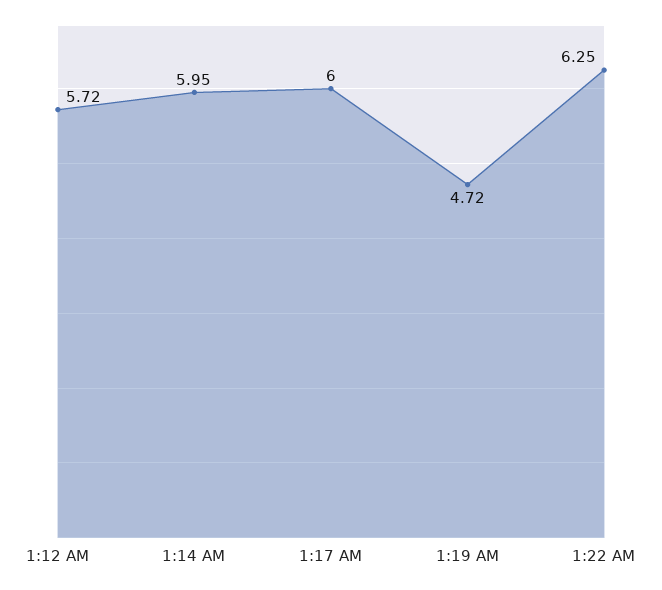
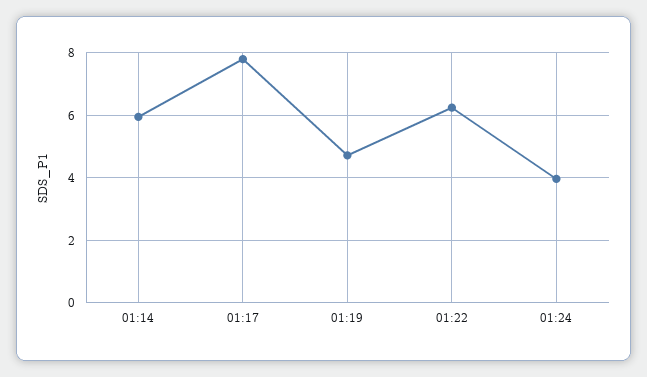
1:12 AM: 5.72 -> none
1:17 AM: 6 -> 7.8
01:24: none -> 4

